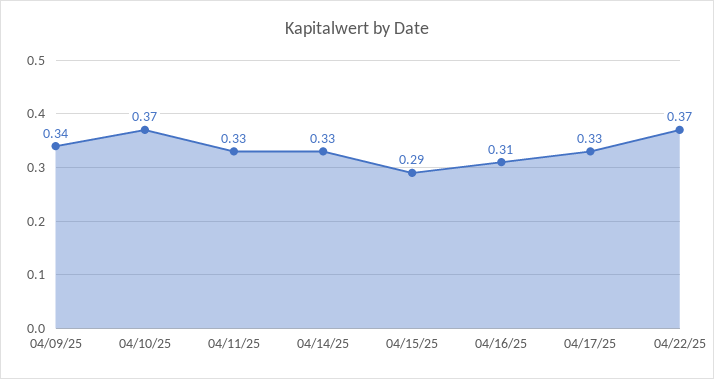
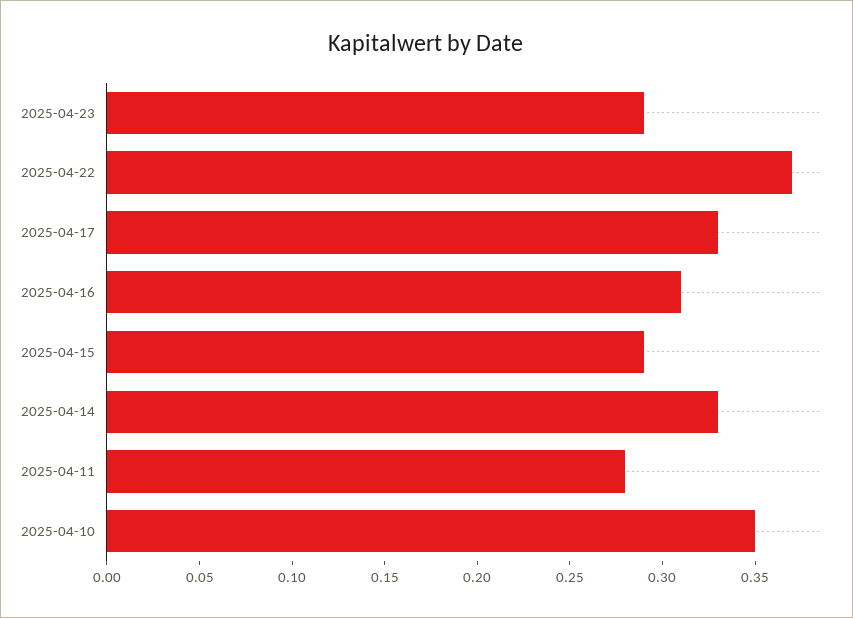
04/09/25: 0.34 -> none
04/10/25: 0.37 -> 0.35
04/11/25: 0.33 -> 0.28
2025-04-23: none -> 0.29

